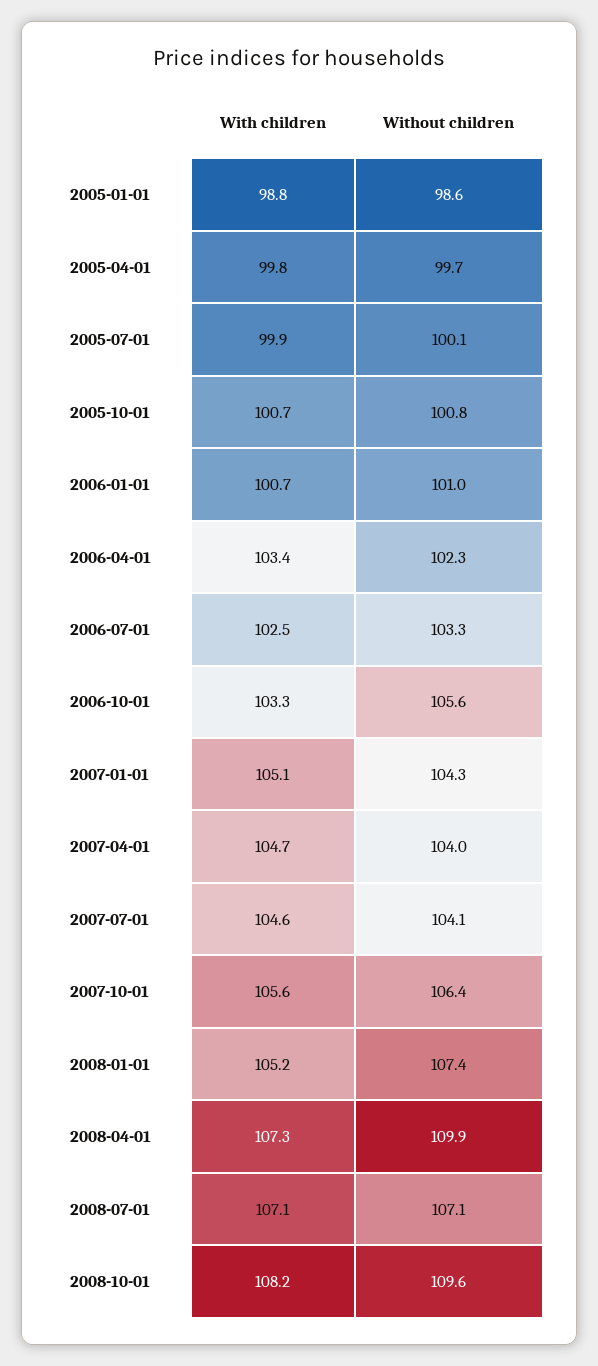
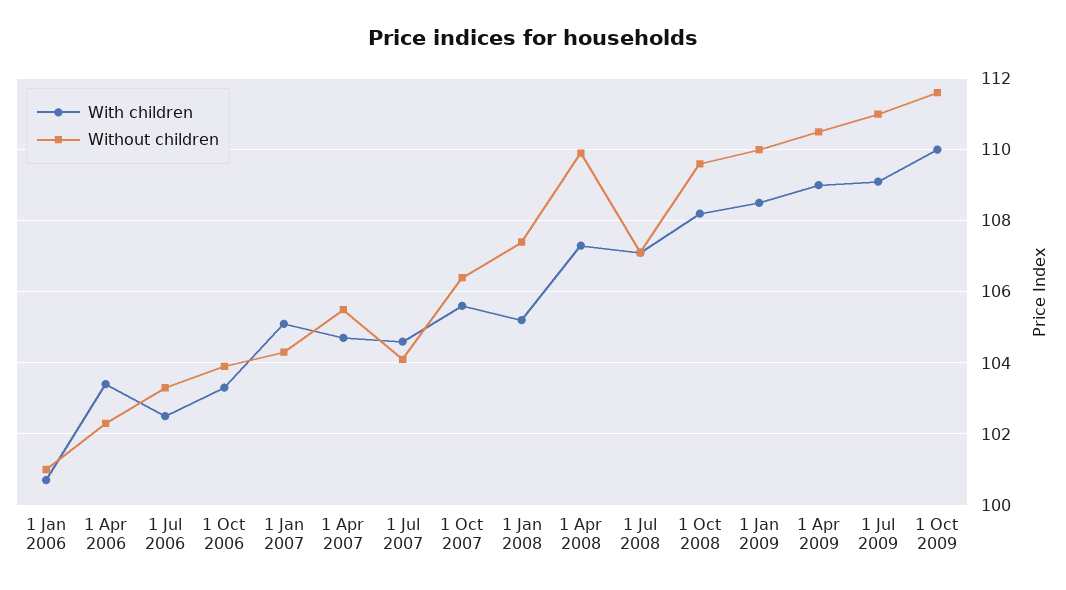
With children, 2005-01-01: 98.8 -> none
Without children, 2005-01-01: 98.6 -> none
With children, 2005-04-01: 99.8 -> none
Without children, 2005-04-01: 99.7 -> none
With children, 2005-07-01: 99.9 -> none
Without children, 2005-07-01: 100.1 -> none
With children, 2005-10-01: 100.7 -> none
Without children, 2005-10-01: 100.8 -> none
Without children, 2006-10-01: 105.6 -> 104
Without children, 2007-04-01: 104 -> 105.5
With children, 1 Jan 2009: none -> 108.5
Without children, 1 Jan 2009: none -> 110
With children, 1 Apr 2009: none -> 109
Without children, 1 Apr 2009: none -> 110.5
With children, 1 Jul 2009: none -> 109
Without children, 1 Jul 2009: none -> 111
With children, 1 Oct 2009: none -> 110
Without children, 1 Oct 2009: none -> 111.5

